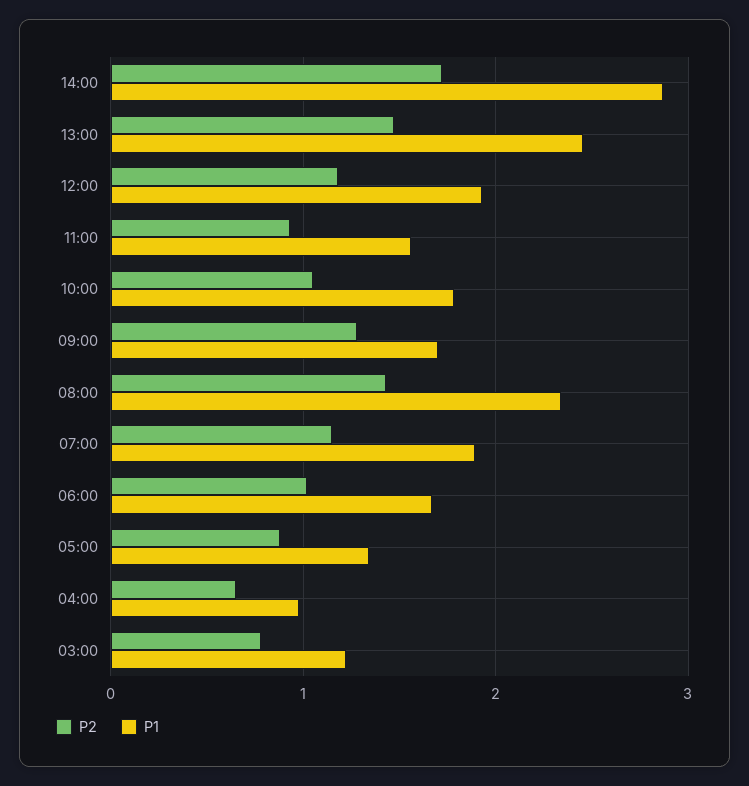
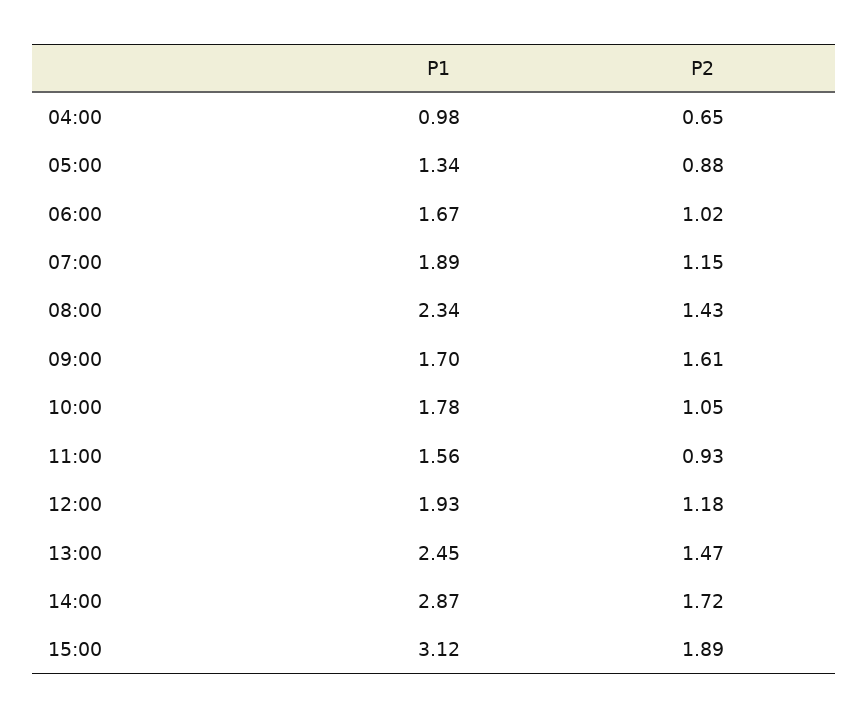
P2, 09:00: 1.3 -> 1.61
P2, 03:00: 0.8 -> none
P1, 03:00: 1.2 -> none
P1, 15:00: none -> 3.12
P2, 15:00: none -> 1.89

